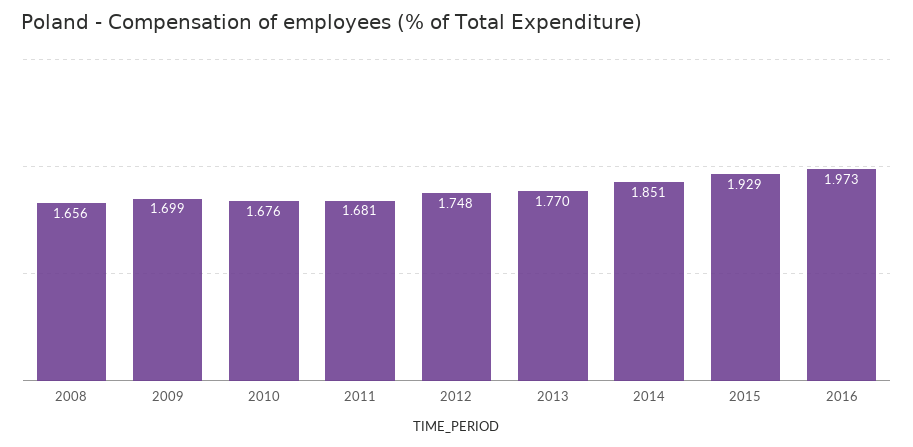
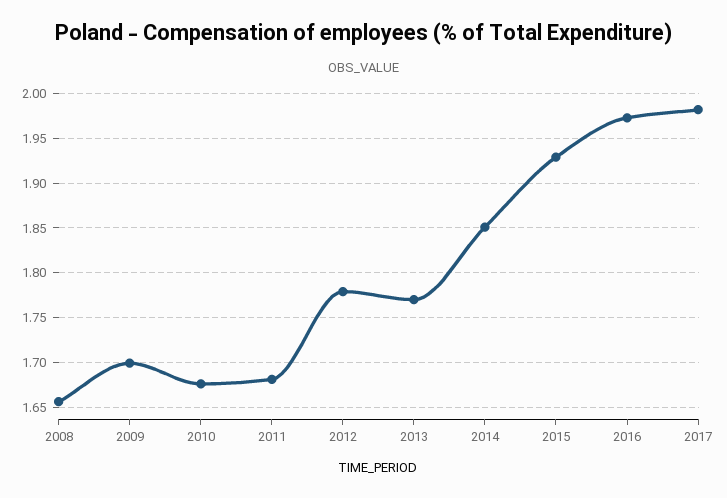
2012: 1.748 -> 1.78
2017: none -> 1.98

